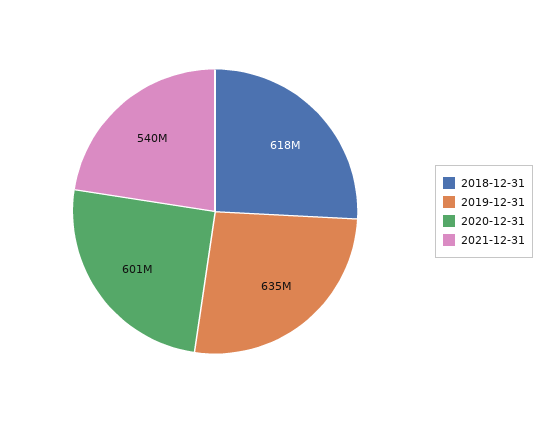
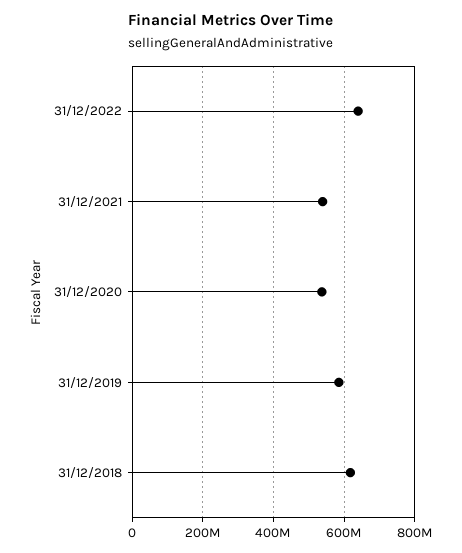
2019-12-31: 635000000 -> 580000000
2020-12-31: 601000000 -> 540000000
31/12/2022: none -> 640000000

